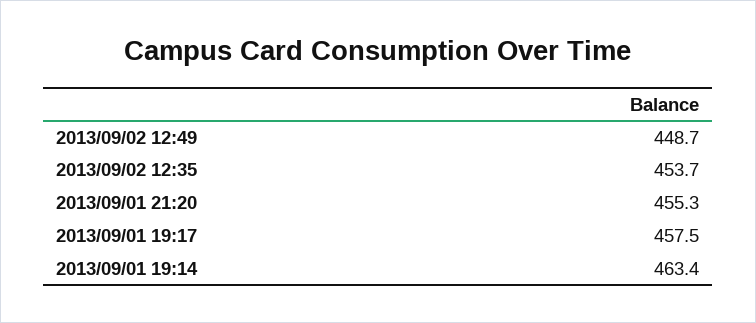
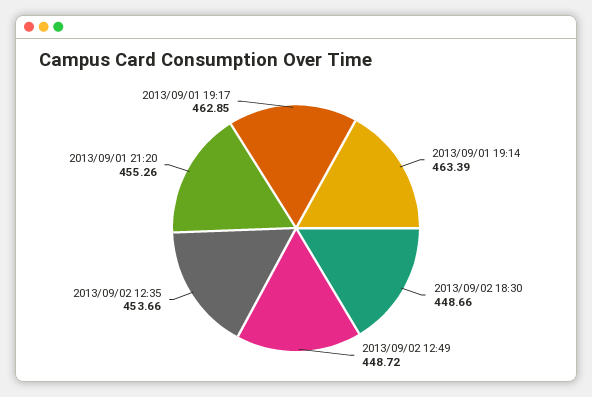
2013/09/01 19:17: 457.5 -> 462.85
2013/09/02 18:30: none -> 448.66

